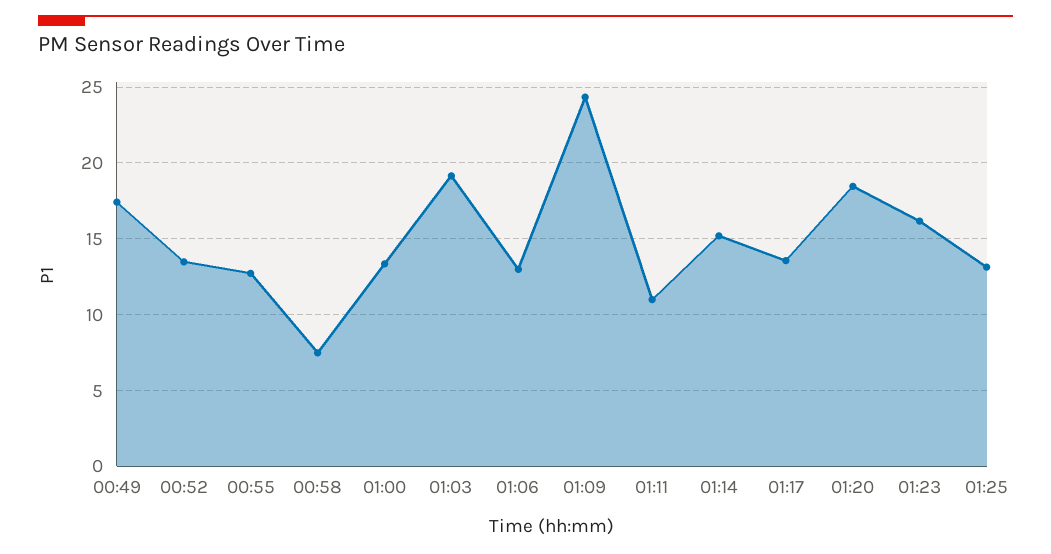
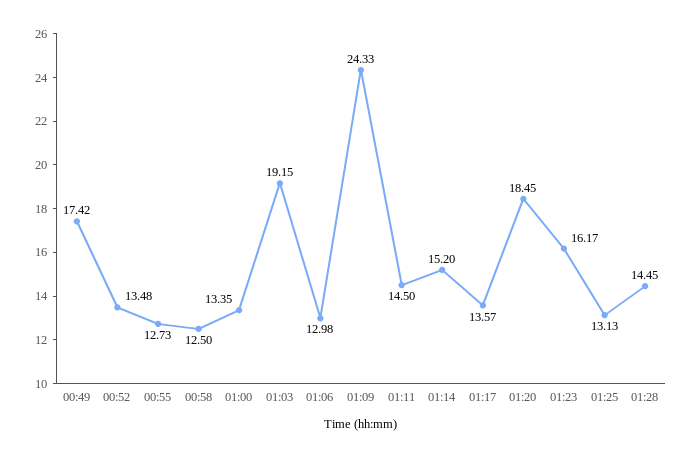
00:58: 7.5 -> 12.5
01:11: 11 -> 14.5
01:28: none -> 14.45

